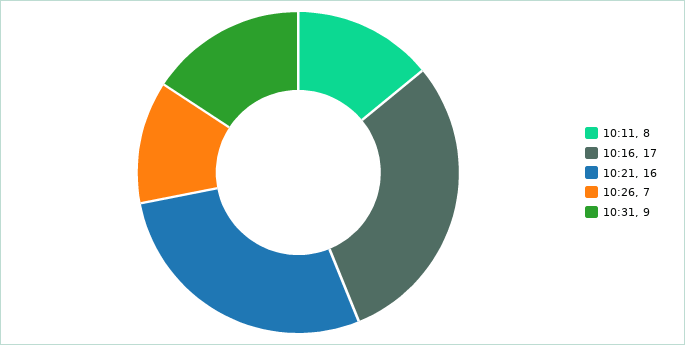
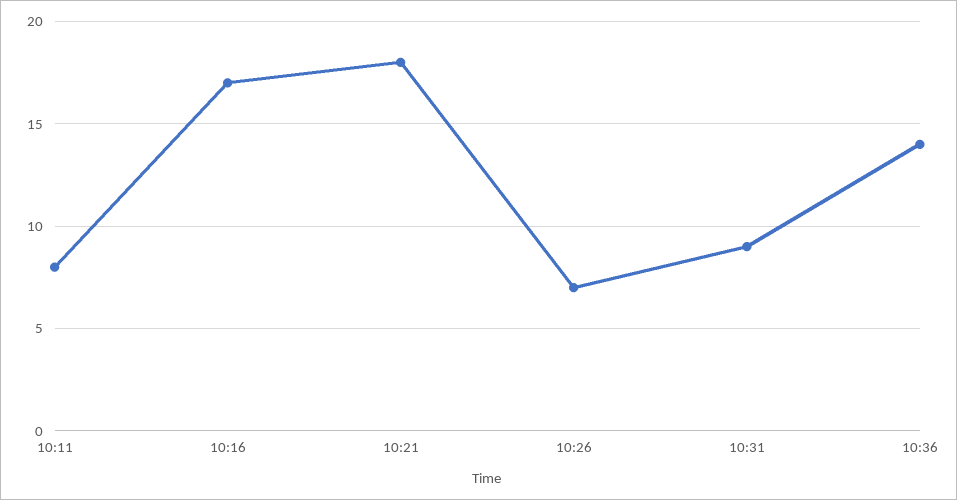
10:21: 16 -> 18
10:36: none -> 14

